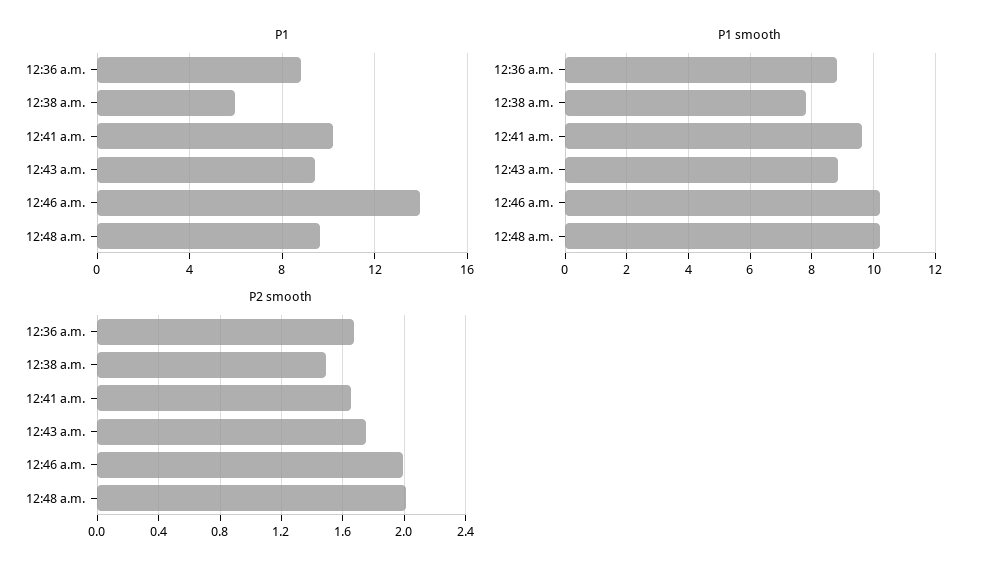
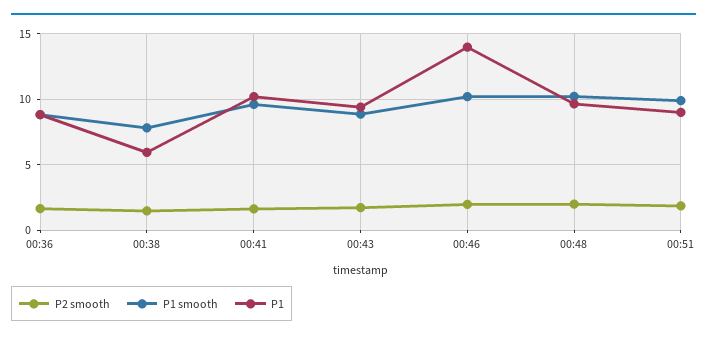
P2 smooth, 00:51: none -> 2
P1 smooth, 00:51: none -> 10
P1, 00:51: none -> 9

